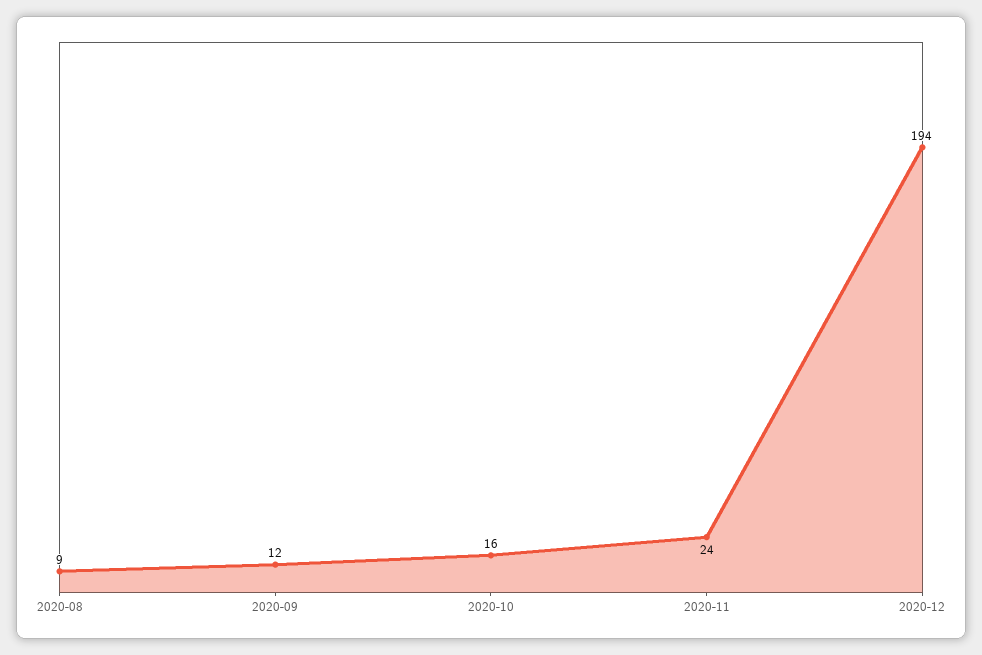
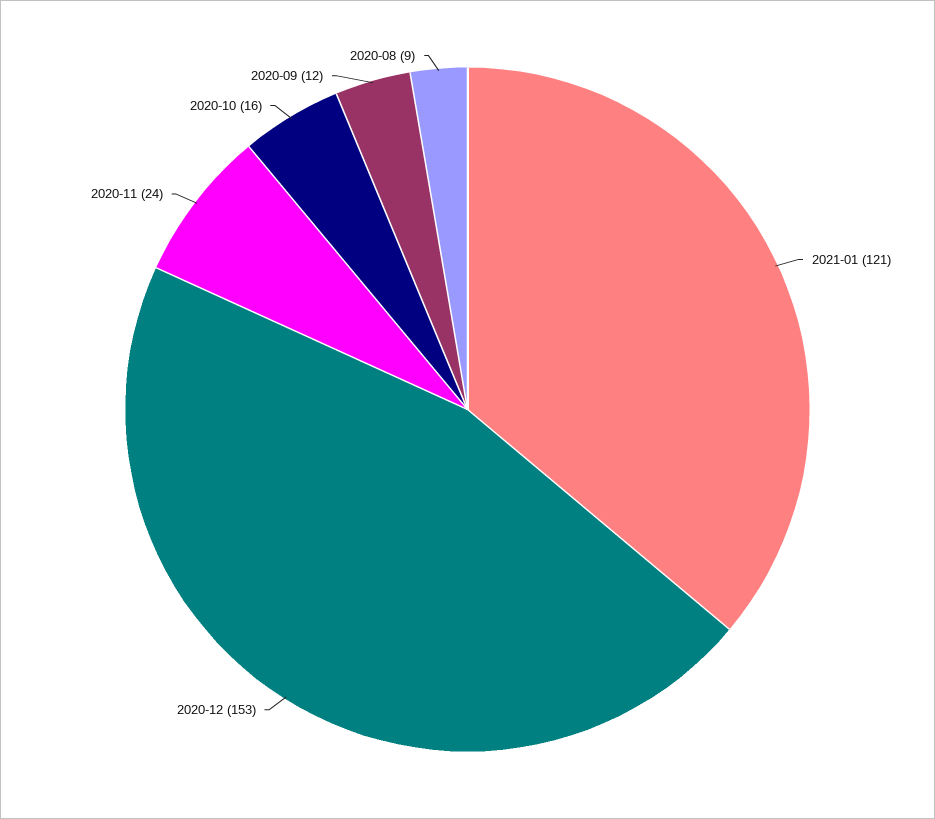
2020-12: 194 -> 153
2021-01: none -> 121

